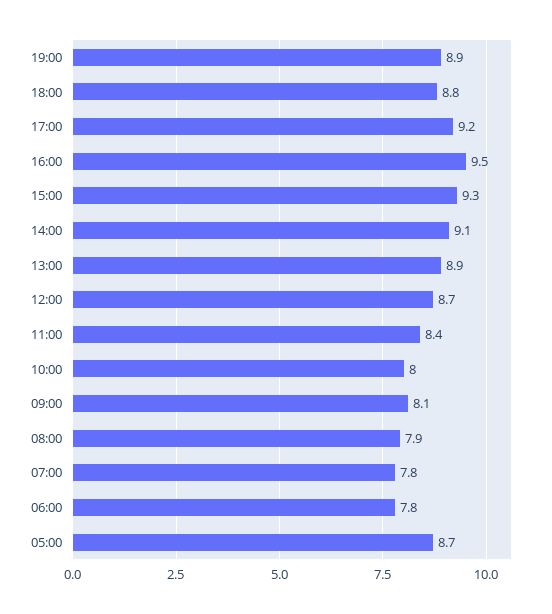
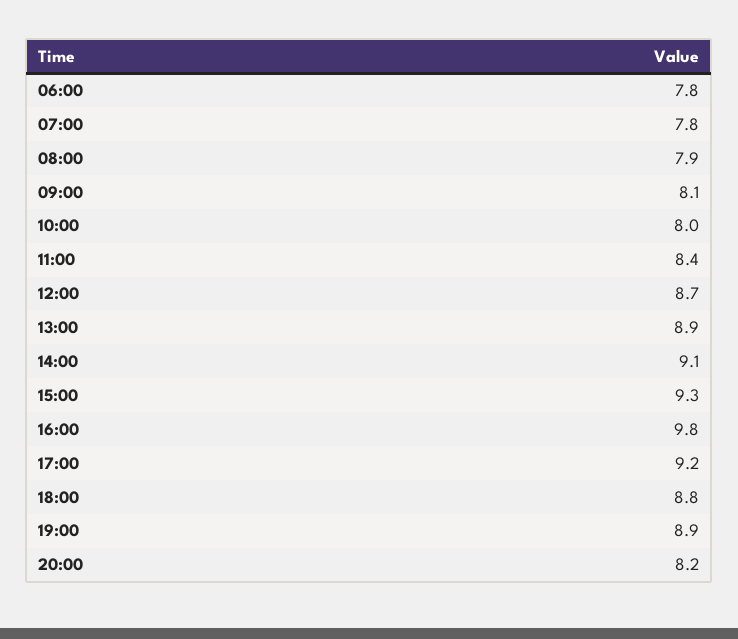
16:00: 9.5 -> 9.8
05:00: 8.7 -> none
20:00: none -> 8.2

